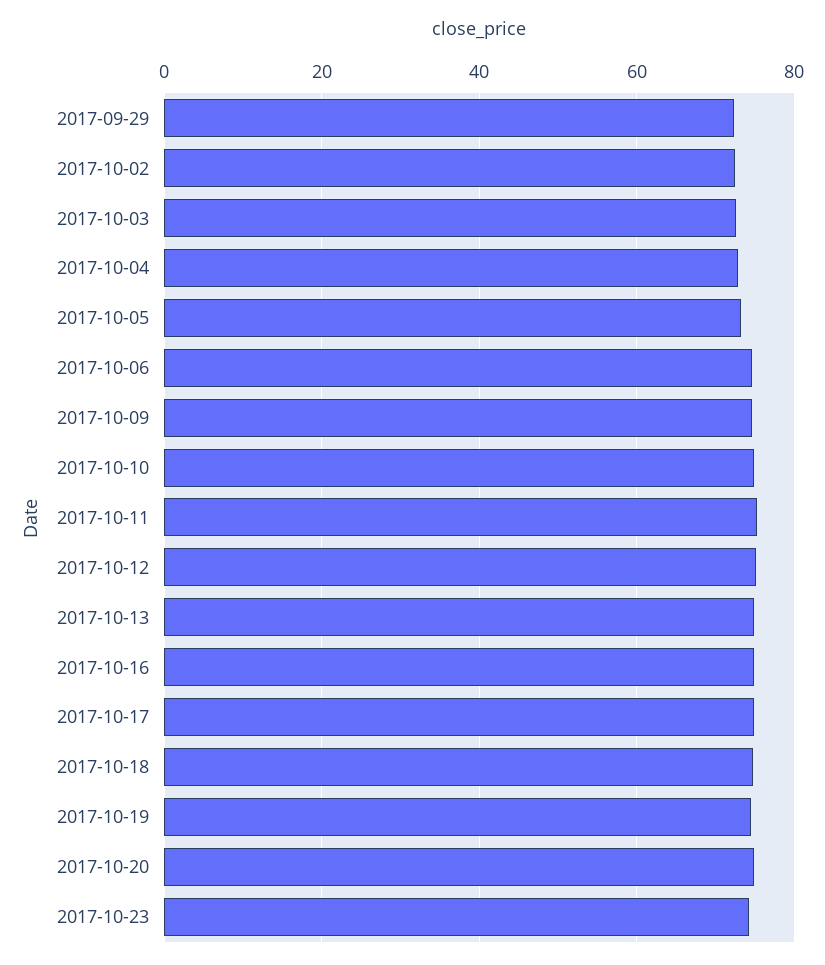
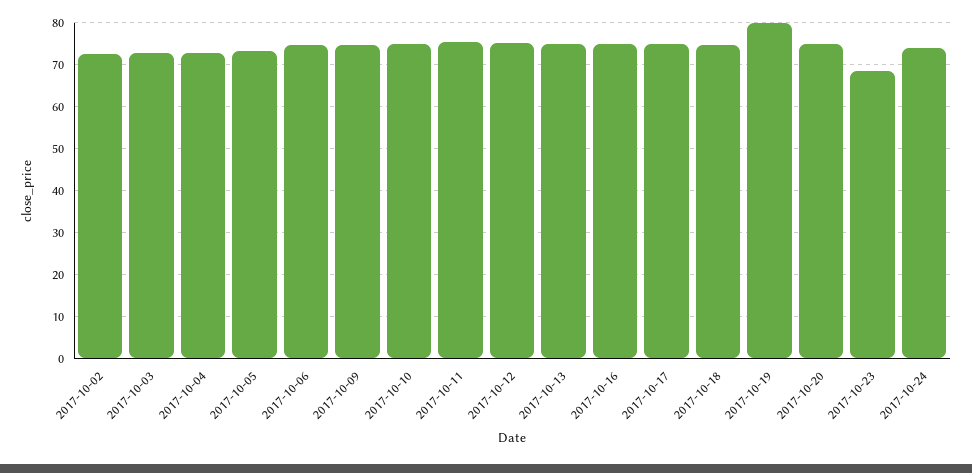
2017-09-29: 72 -> none
2017-10-19: 74 -> 80
2017-10-23: 74 -> 68
2017-10-24: none -> 74

